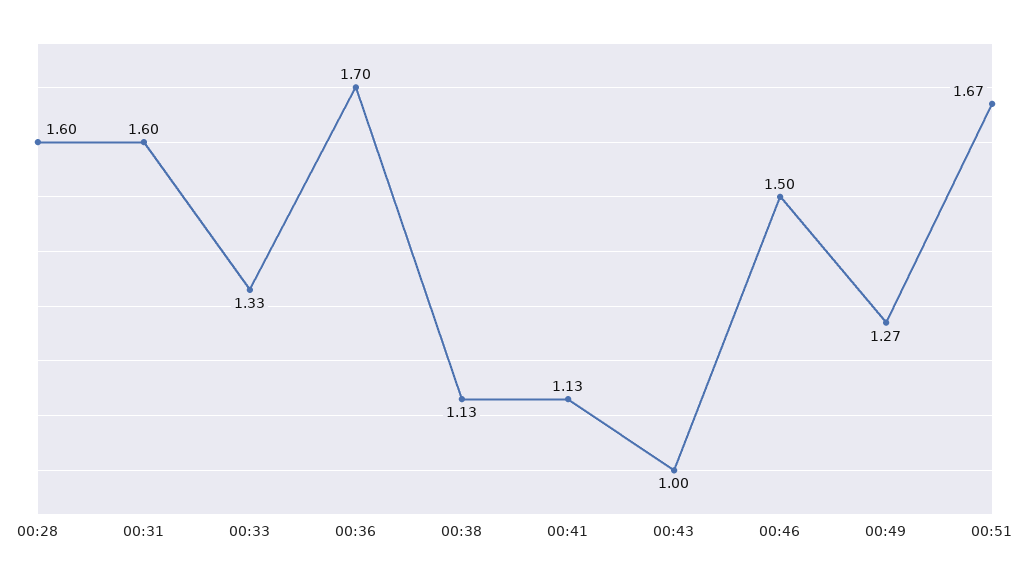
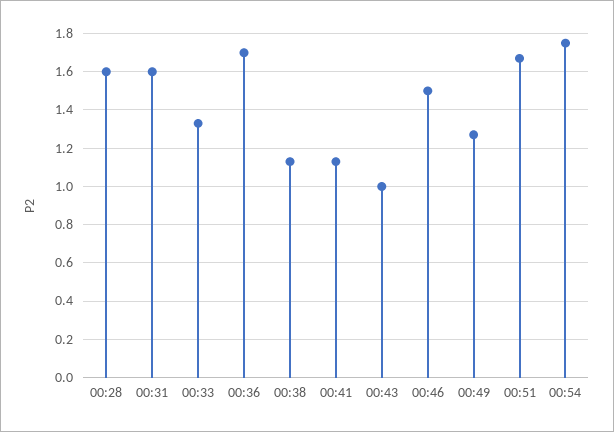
00:54: none -> 1.75

